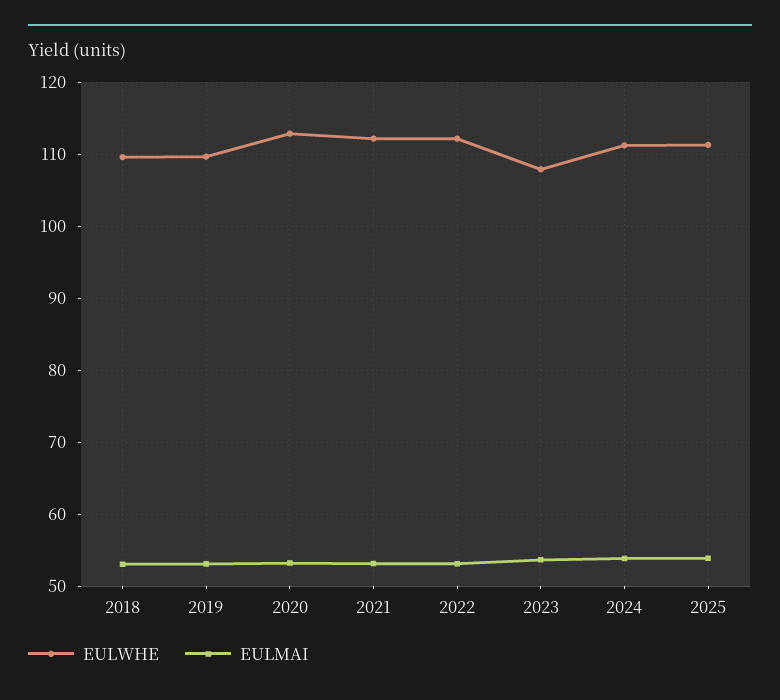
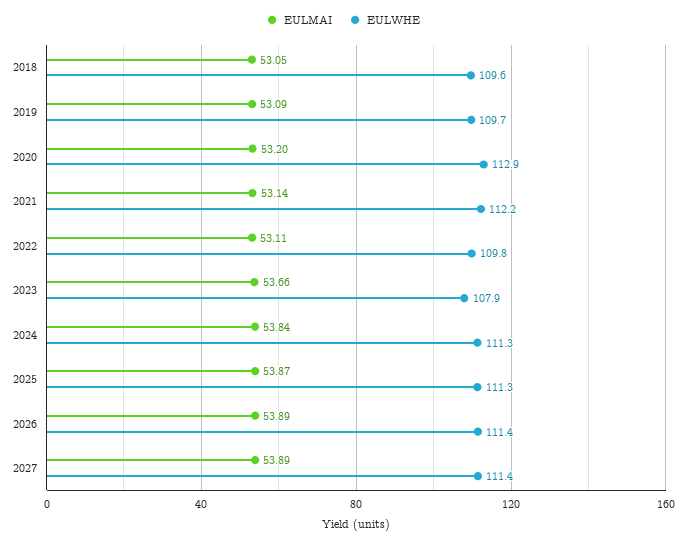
EULWHE, 2022: 112 -> 109.8
EULMAI, 2026: none -> 53.89
EULWHE, 2026: none -> 111.4
EULMAI, 2027: none -> 53.89
EULWHE, 2027: none -> 111.4

